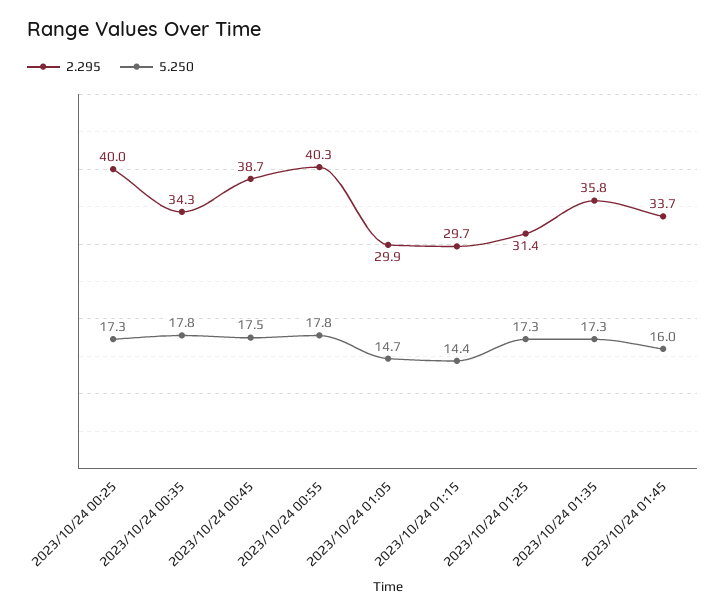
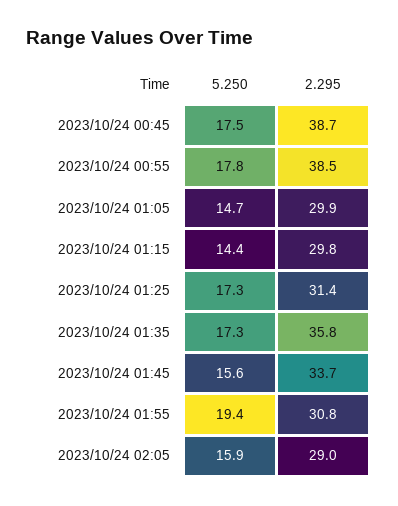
2.295, 2023/10/24 00:25: 40 -> none
5.250, 2023/10/24 00:25: 17.3 -> none
2.295, 2023/10/24 00:35: 34.3 -> none
5.250, 2023/10/24 00:35: 17.8 -> none
2.295, 2023/10/24 00:55: 40.3 -> 38.5
2.295, 2023/10/24 01:15: 29.7 -> 29.8
5.250, 2023/10/24 01:45: 16 -> 15.6
5.250, 2023/10/24 01:55: none -> 19.4
2.295, 2023/10/24 01:55: none -> 30.8
5.250, 2023/10/24 02:05: none -> 15.9
2.295, 2023/10/24 02:05: none -> 29

